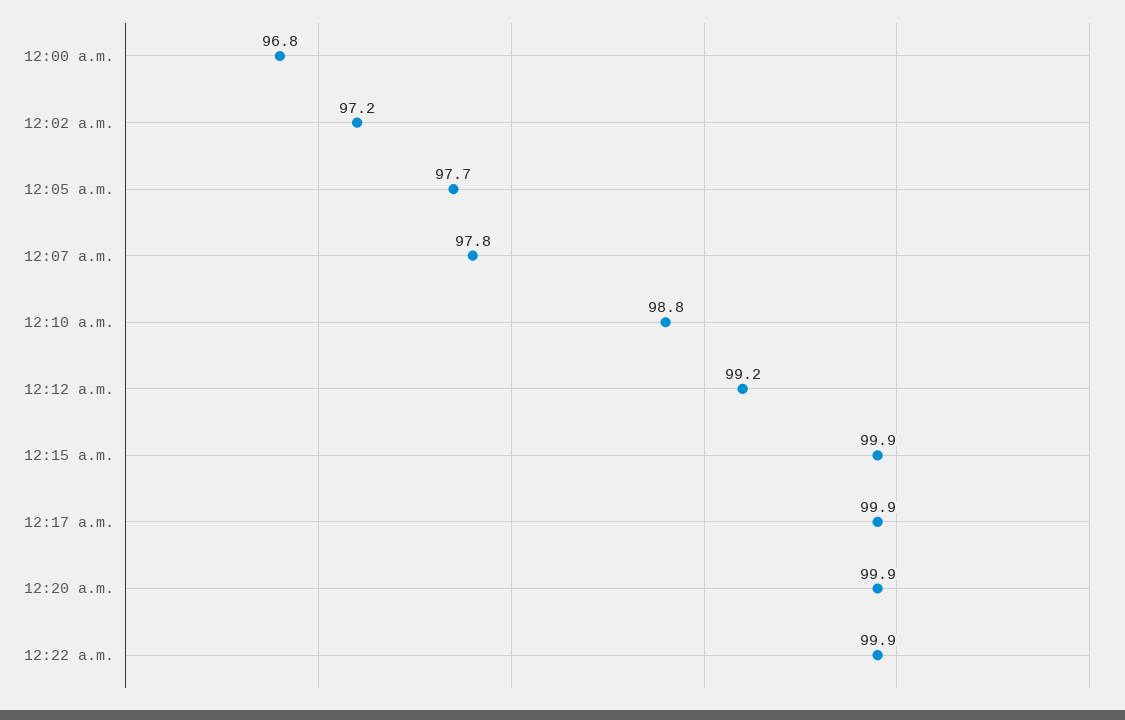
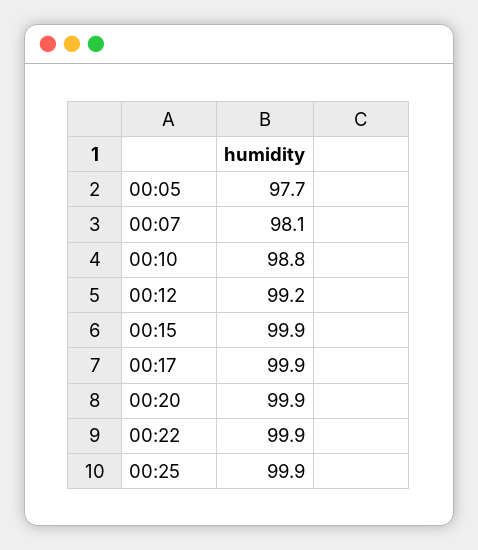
12:00 a.m.: 96.8 -> none
12:02 a.m.: 97.2 -> none
12:07 a.m.: 97.8 -> 98.1
00:25: none -> 99.9

